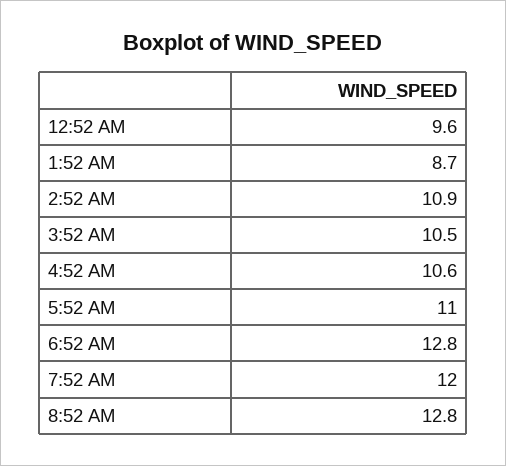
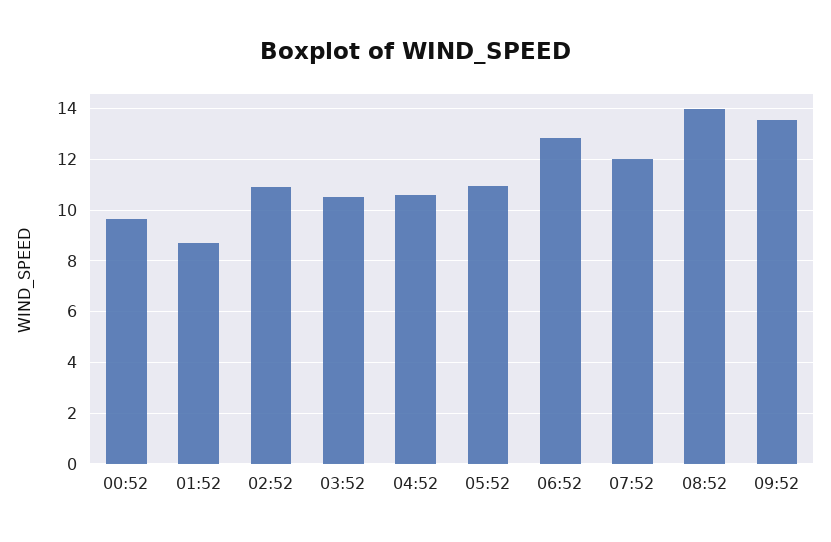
8:52 AM: 12.8 -> 14
09:52: none -> 13.5

